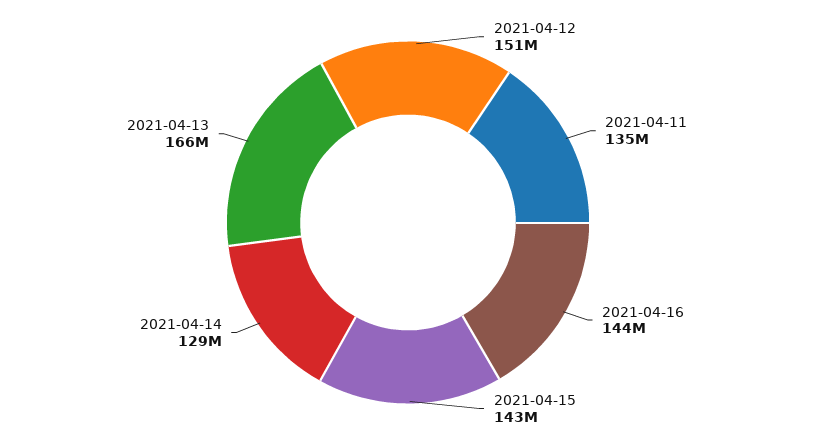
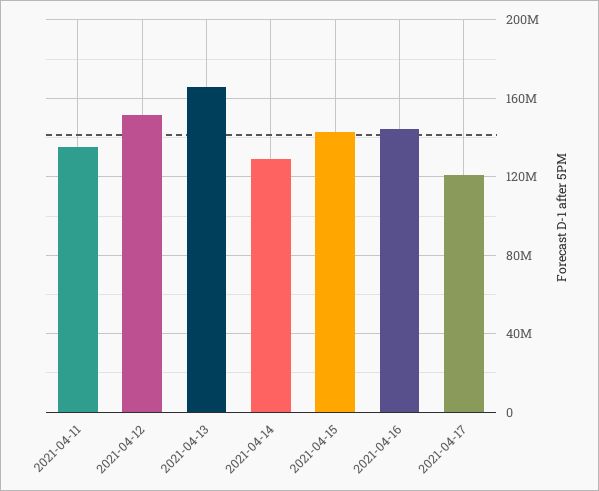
2021-04-17: none -> 120000000

